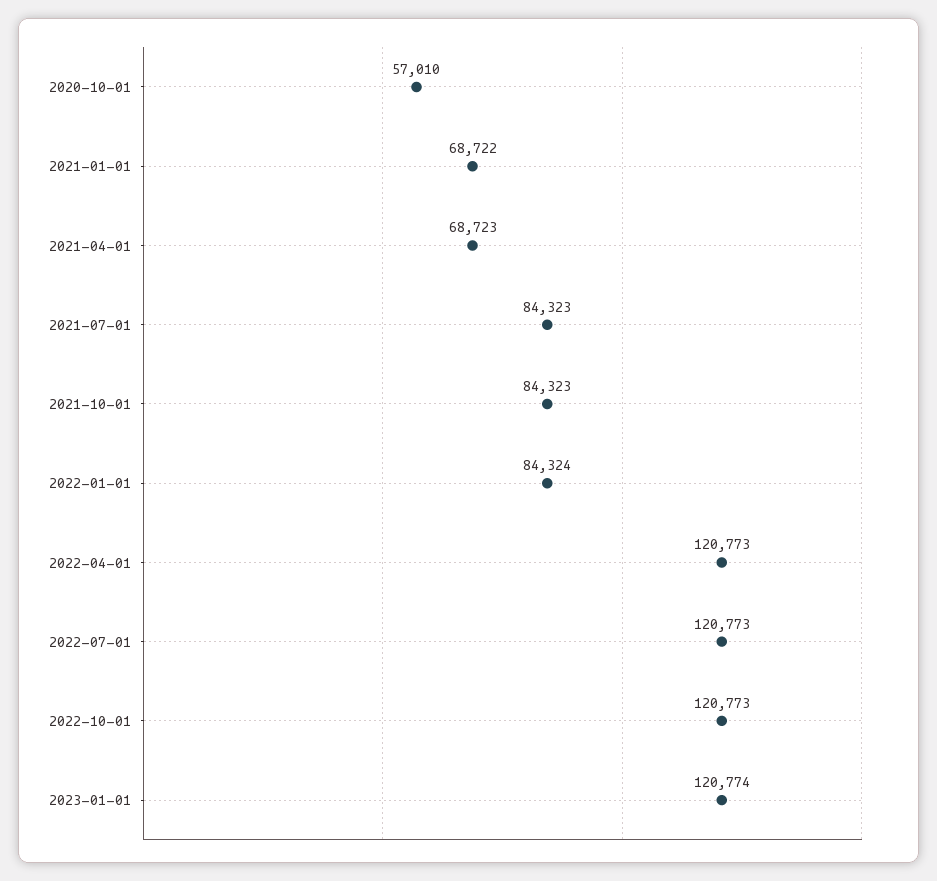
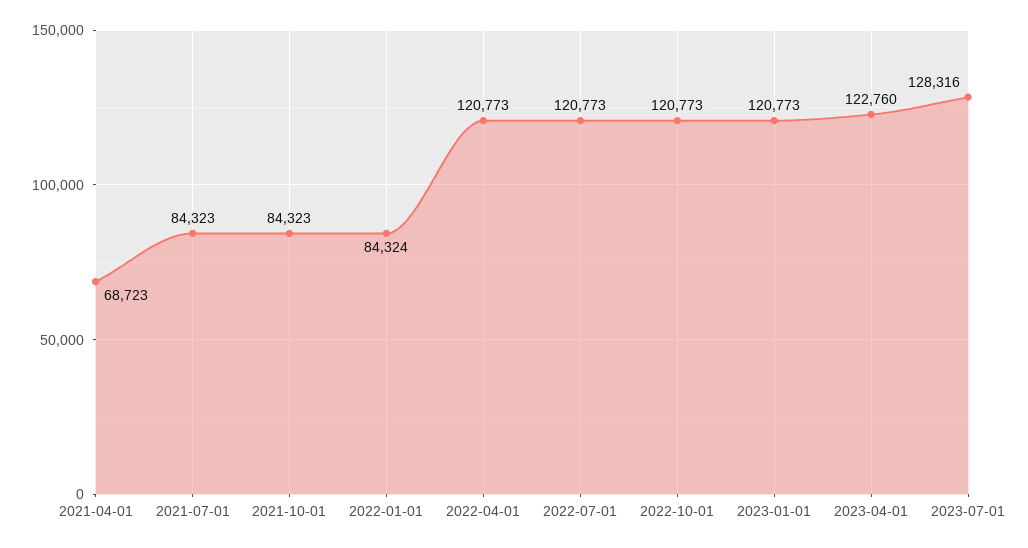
2020-10-01: 57010 -> none
2021-01-01: 68722 -> none
2023-01-01: 120774 -> 120773
2023-04-01: none -> 122760
2023-07-01: none -> 128316

